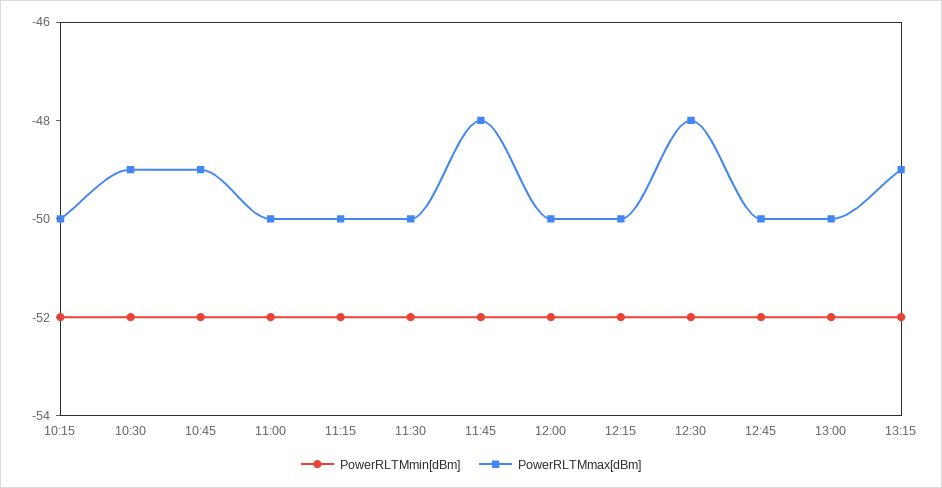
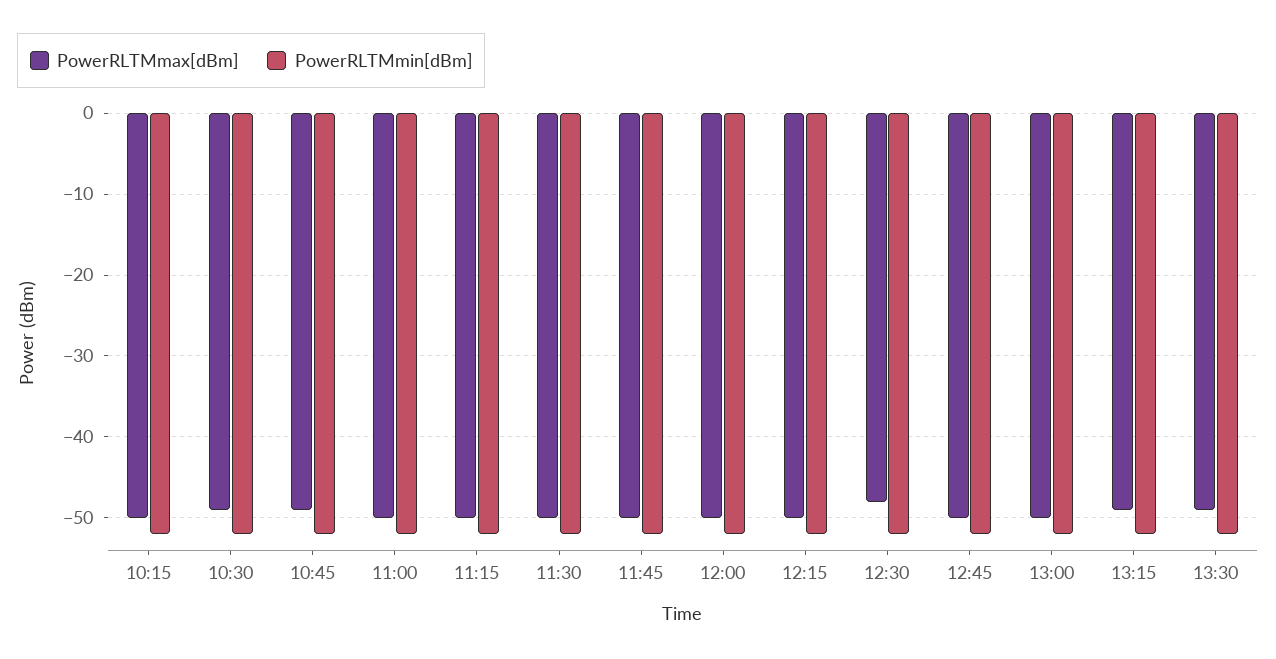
PowerRLTMmax[dBm], 11:45: -48 -> -50
PowerRLTMmax[dBm], 13:30: none -> -49
PowerRLTMmin[dBm], 13:30: none -> -52

